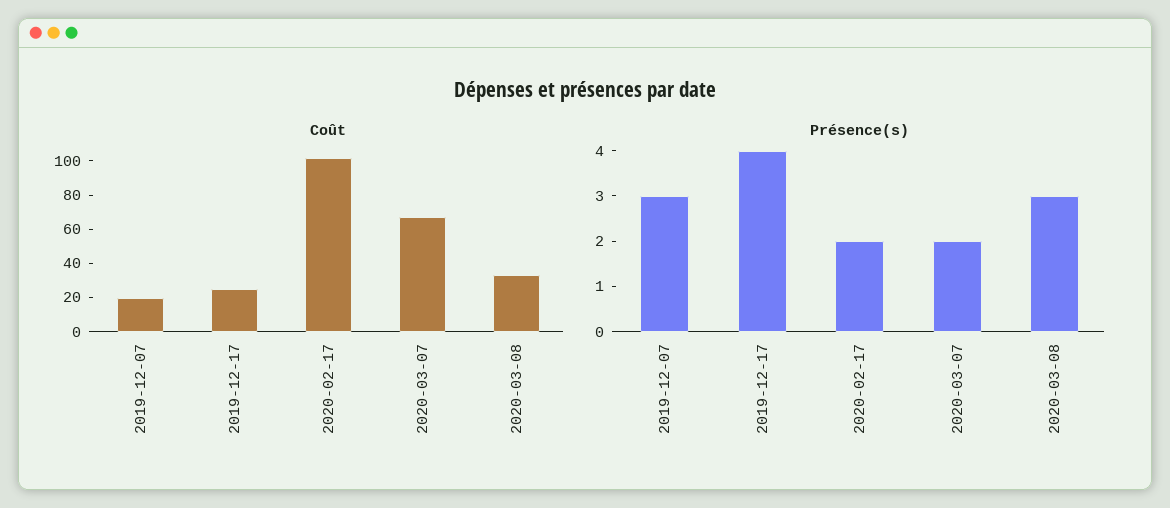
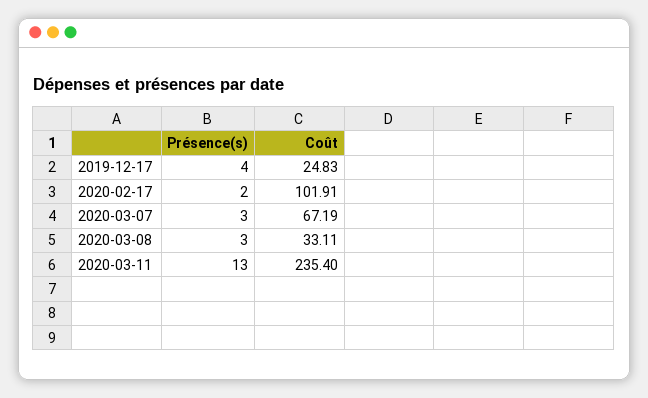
Coût, 2019-12-07: 20 -> none
Présence(s), 2019-12-07: 3 -> none
Présence(s), 2020-03-07: 2 -> 3
Présence(s), 2020-03-11: none -> 13
Coût, 2020-03-11: none -> 235.4

